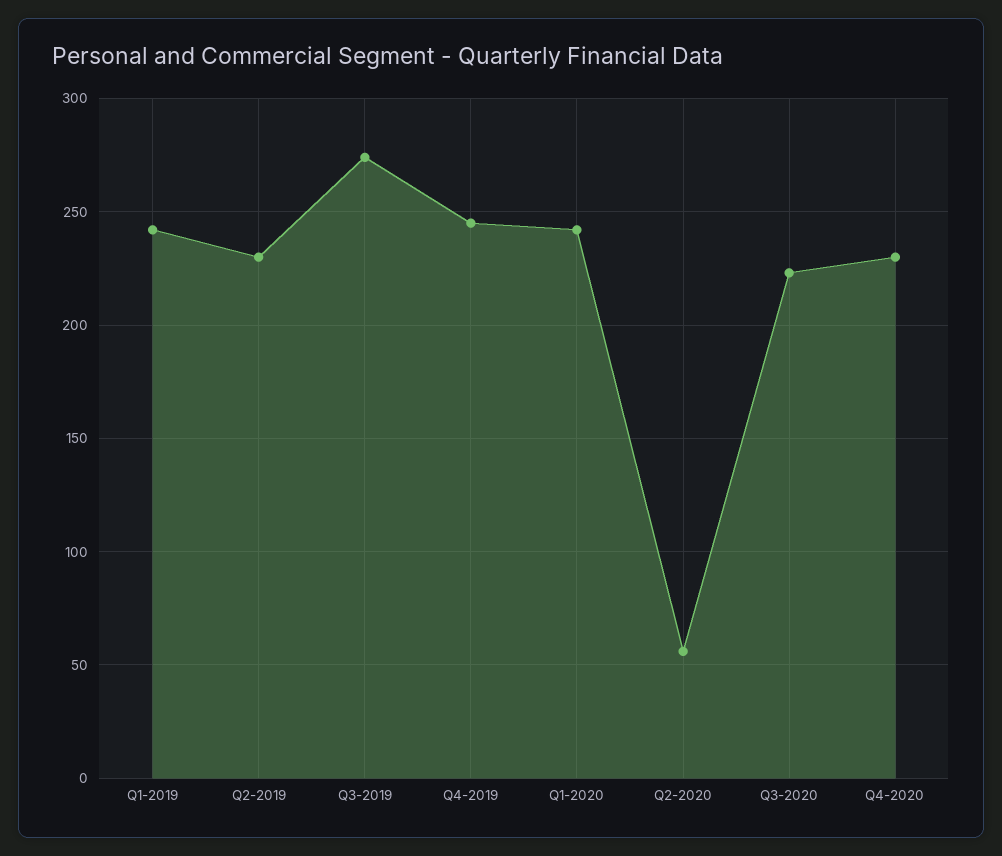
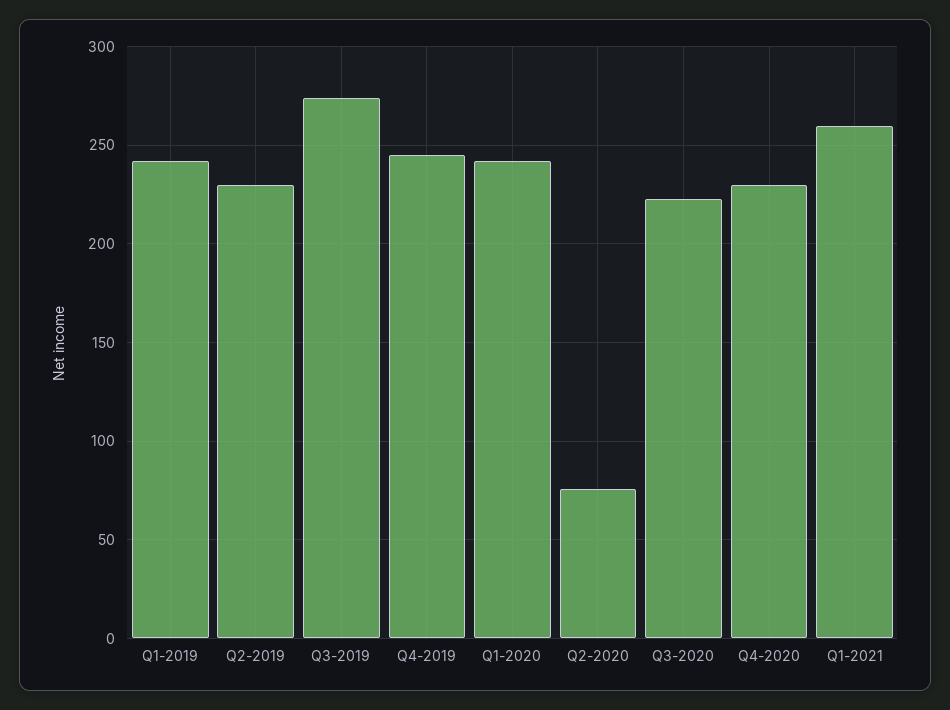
Q2-2020: 55 -> 75
Q1-2021: none -> 260

